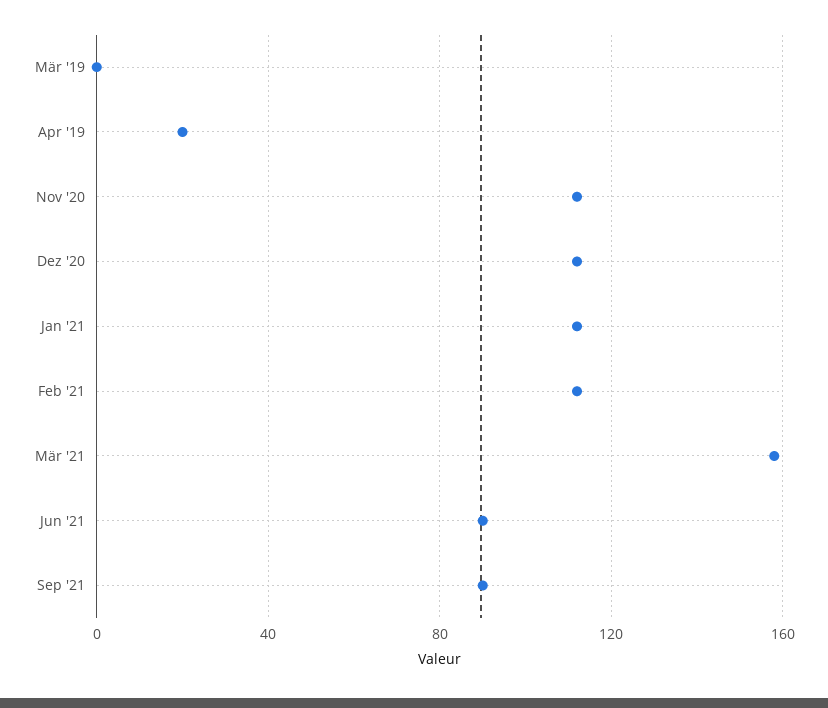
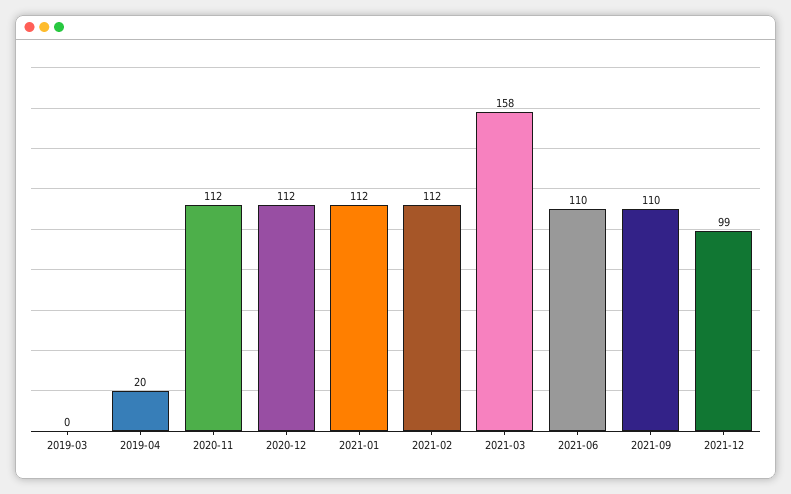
Jun '21: 90 -> 110
Sep '21: 90 -> 110
2021-12: none -> 99

